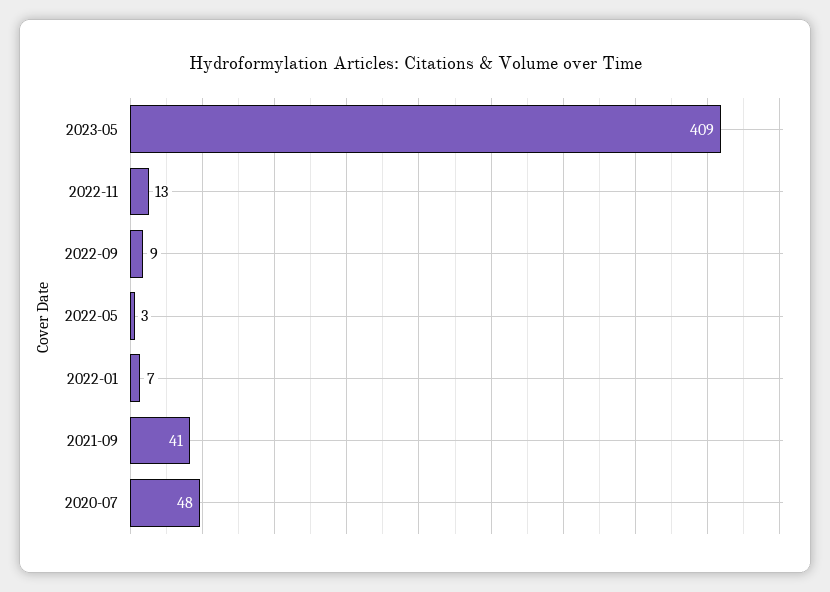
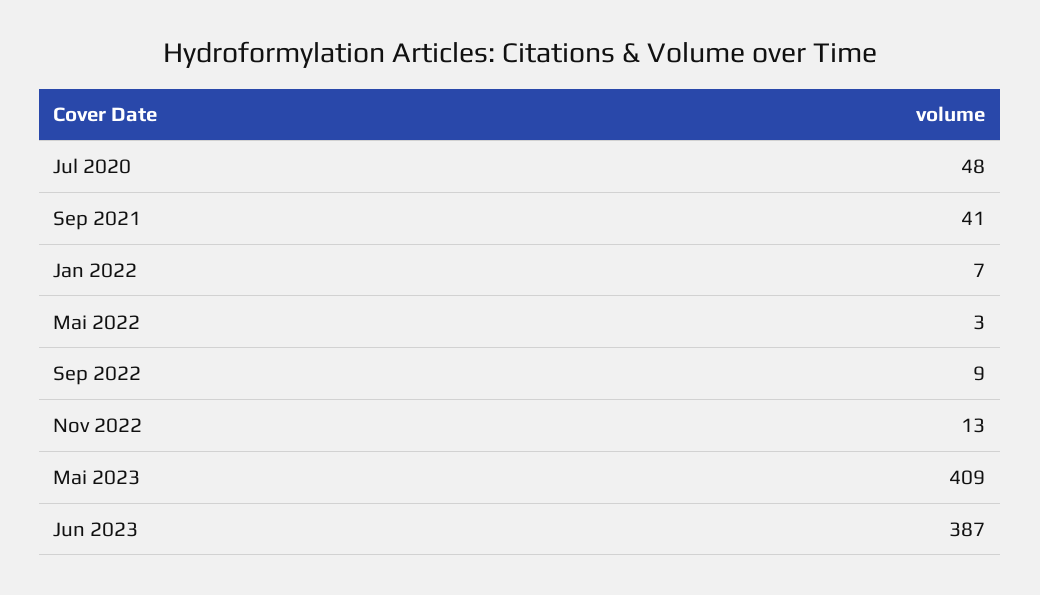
Jun 2023: none -> 387

